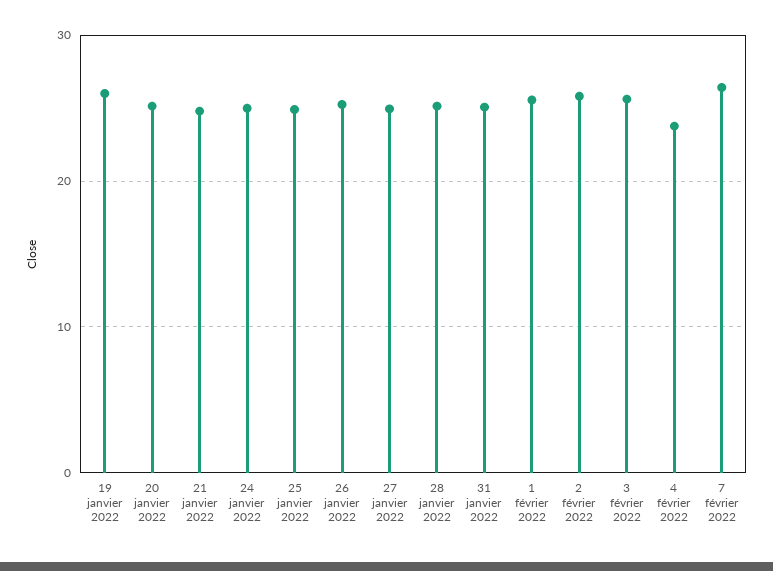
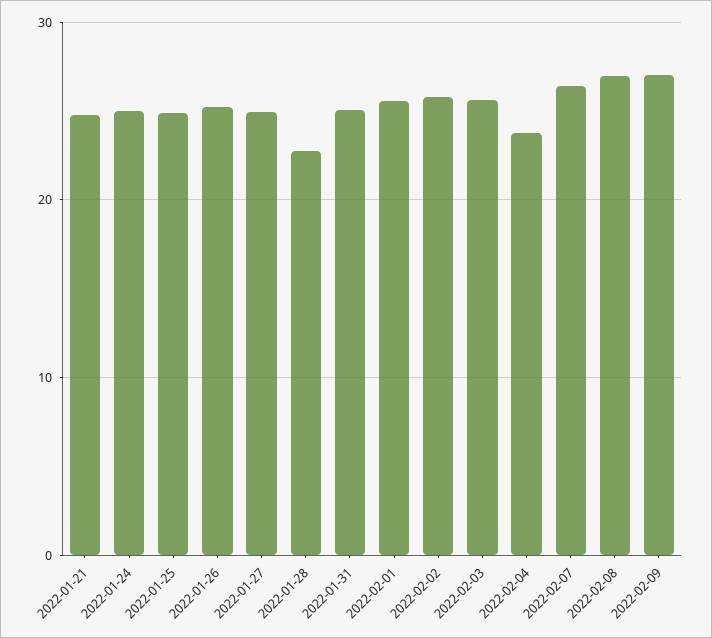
19 janvier 2022: 26 -> none
20 janvier 2022: 25 -> none
28 janvier 2022: 25 -> 23
2022-02-08: none -> 27
2022-02-09: none -> 27

